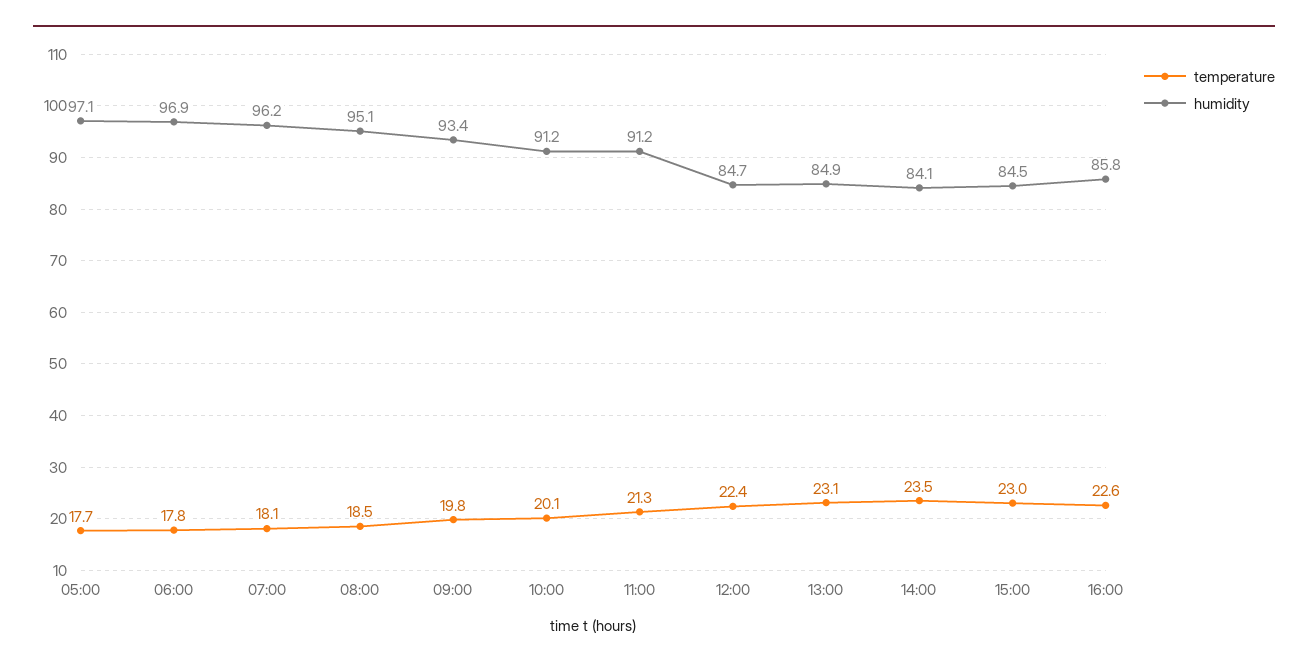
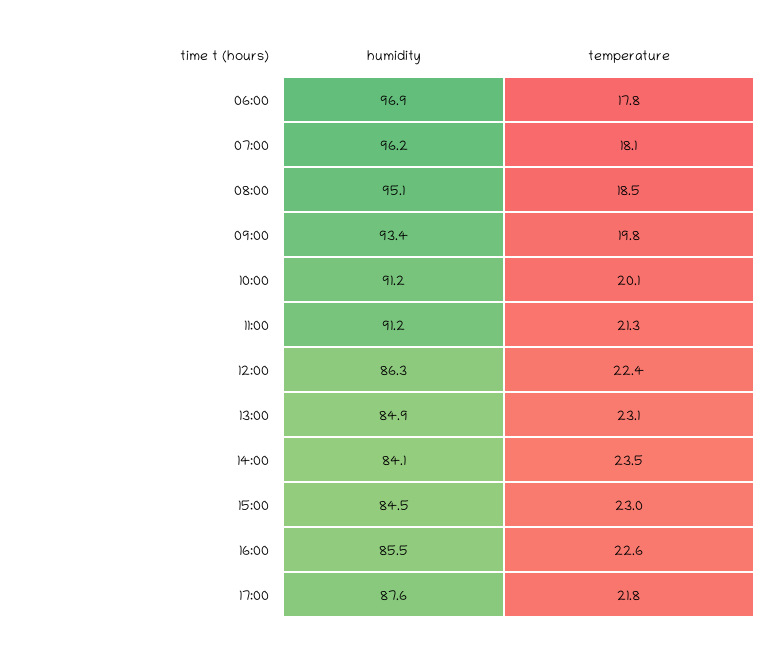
temperature, 05:00: 17.7 -> none
humidity, 05:00: 97.1 -> none
humidity, 12:00: 84.7 -> 86.3
humidity, 16:00: 85.8 -> 85.5
humidity, 17:00: none -> 87.6
temperature, 17:00: none -> 21.8

